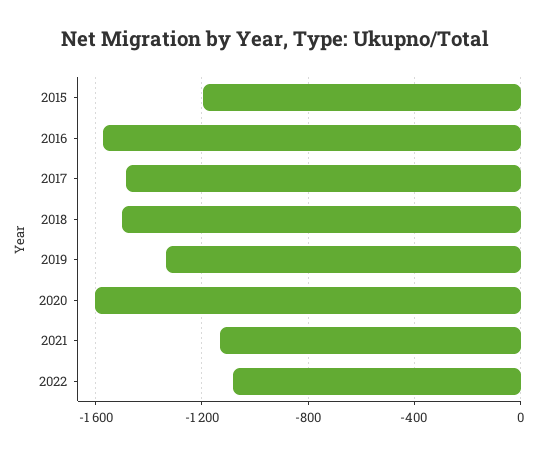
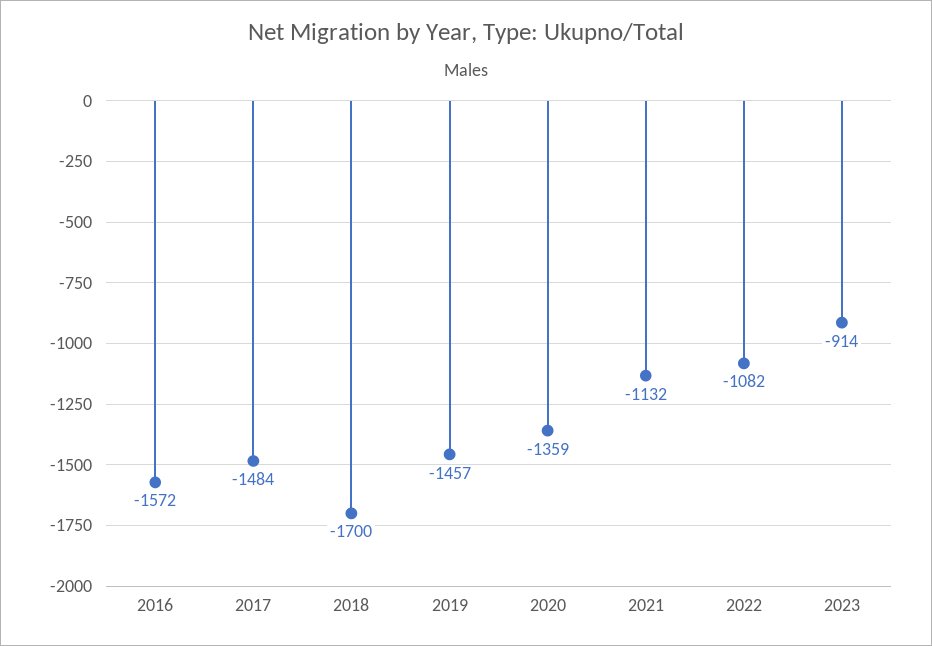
2015: -1200 -> none
2018: -1500 -> -1700
2019: -1350 -> -1457
2020: -1600 -> -1359
2023: none -> -914

